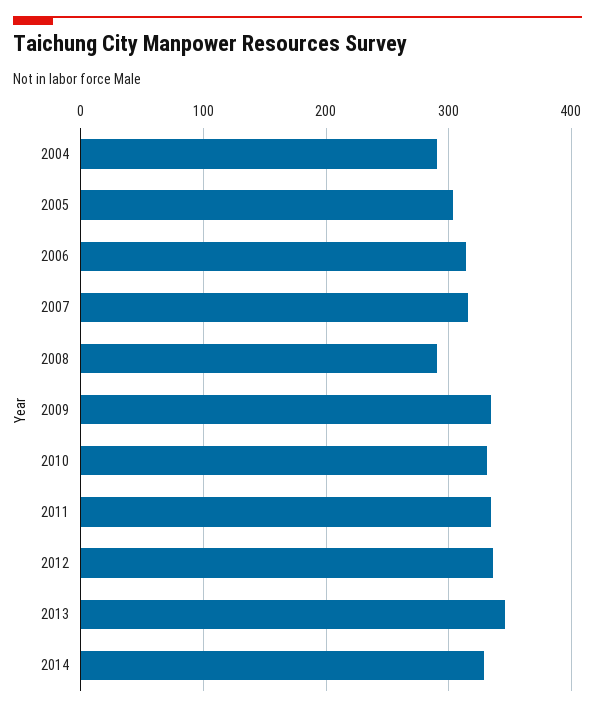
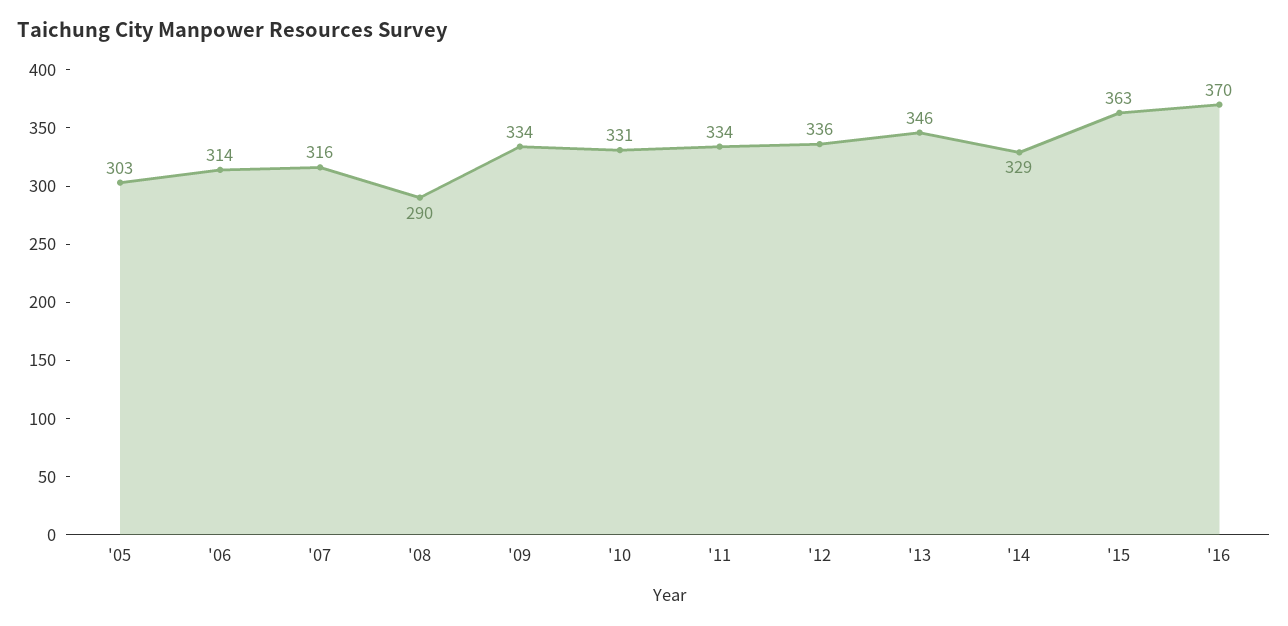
2004: 290 -> none
'15: none -> 363
'16: none -> 370

